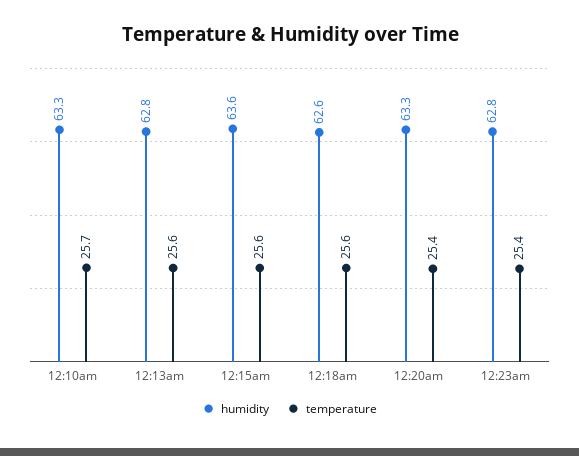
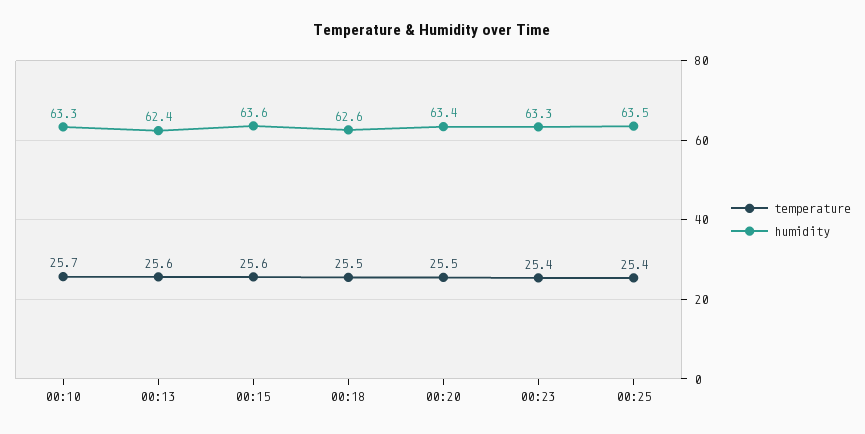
humidity, 12:13am: 62.8 -> 62.4
temperature, 12:18am: 25.6 -> 25.5
humidity, 12:20am: 63.3 -> 63.4
temperature, 12:20am: 25.4 -> 25.5
humidity, 12:23am: 62.8 -> 63.3
temperature, 00:25: none -> 25.4
humidity, 00:25: none -> 63.5

